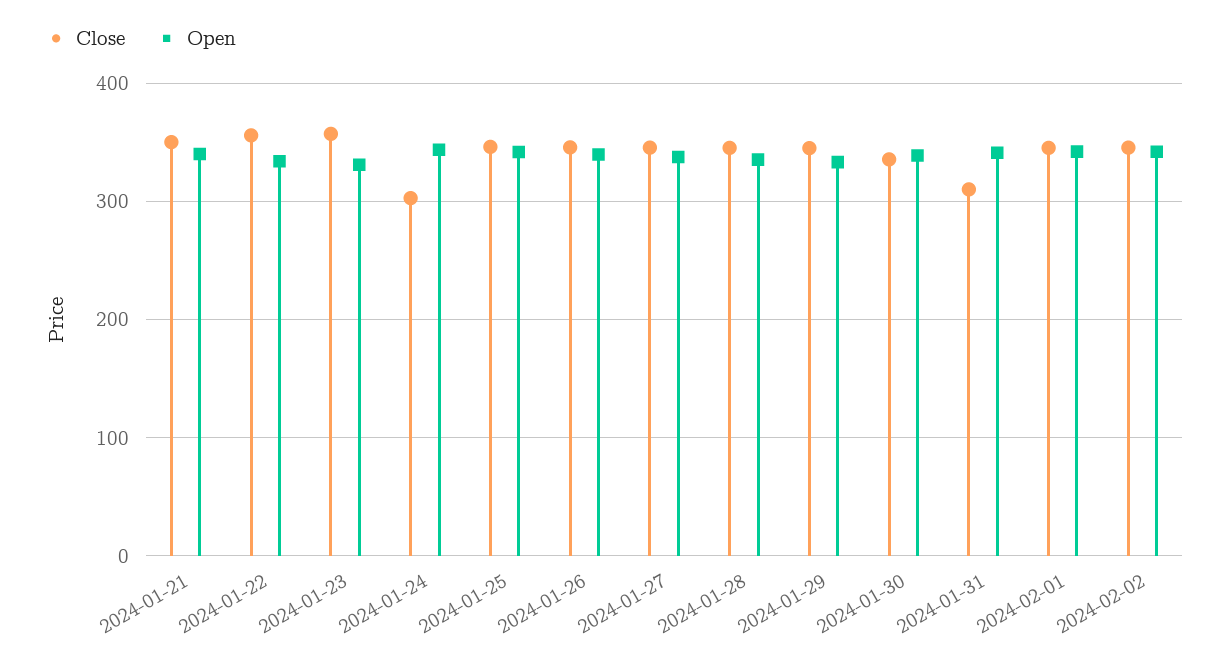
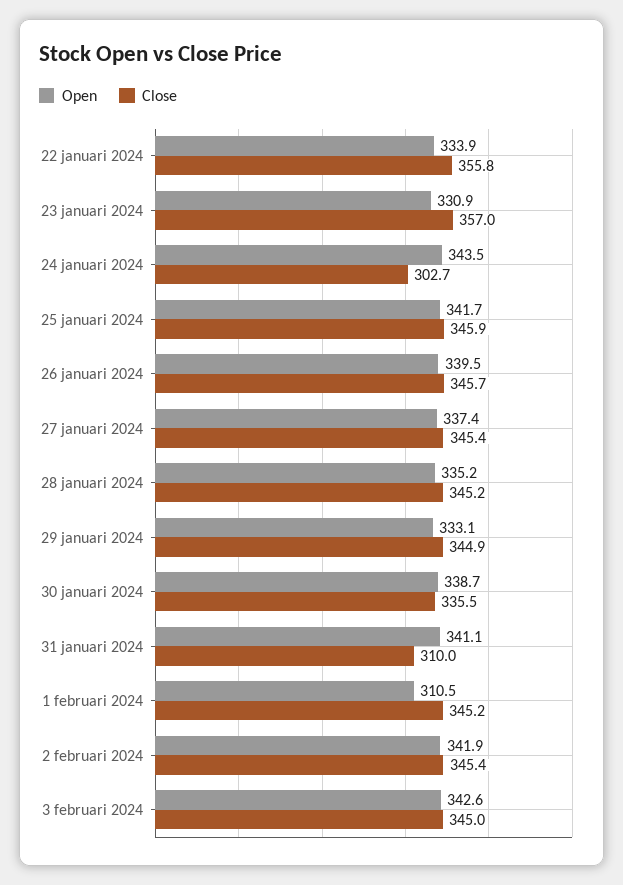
Close, 2024-01-21: 350 -> none
Open, 2024-01-21: 340 -> none
Open, 2024-02-01: 340 -> 310.5
Open, 3 februari 2024: none -> 342.6
Close, 3 februari 2024: none -> 345

